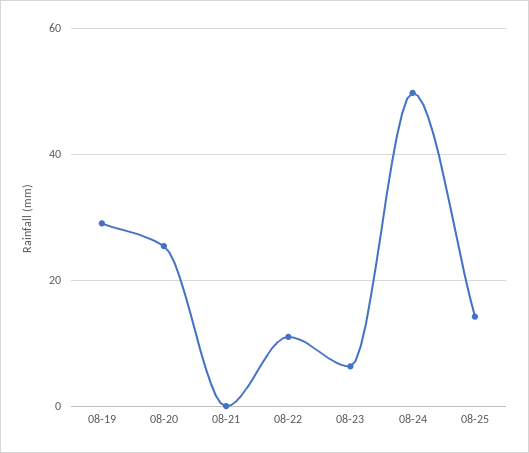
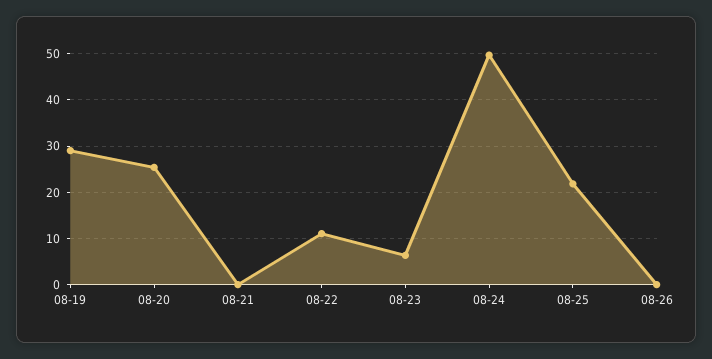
08-25: 14 -> 22
08-26: none -> 0

